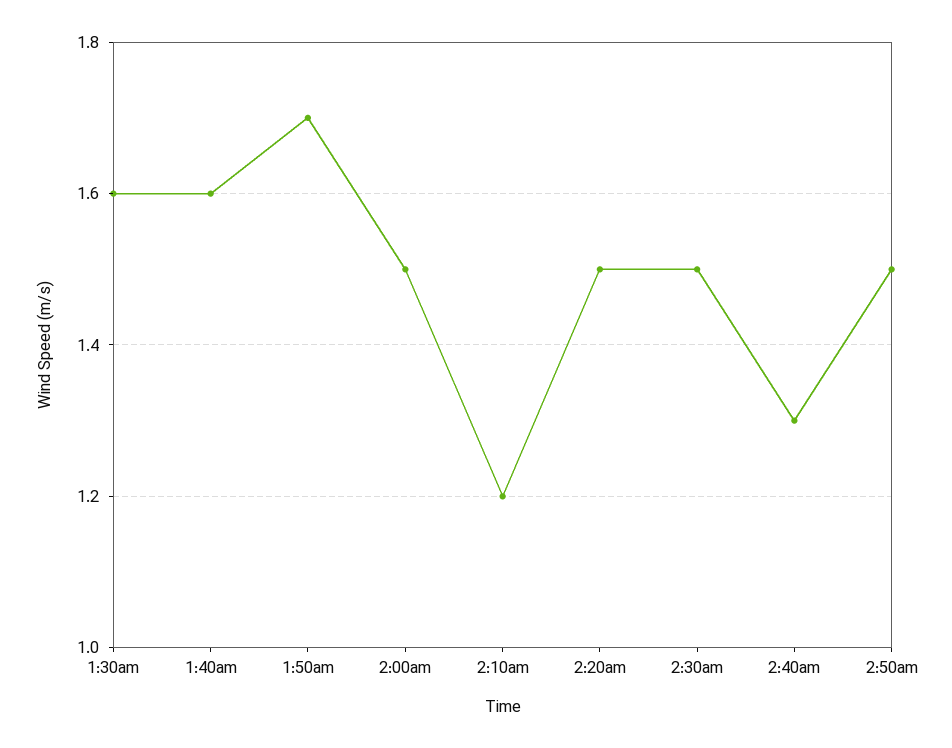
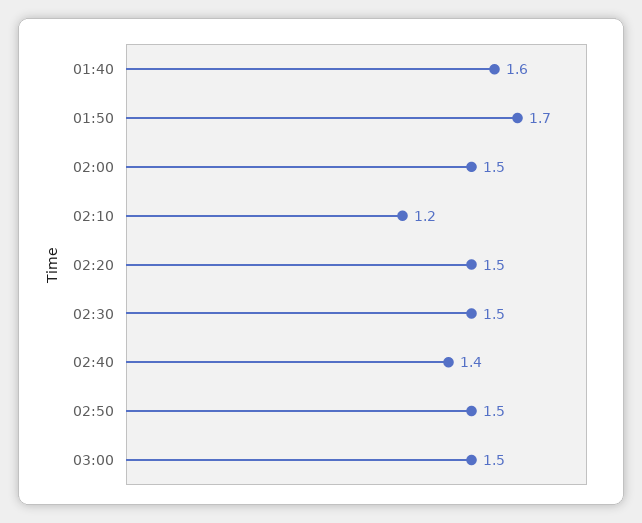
1:30am: 1.6 -> none
2:40am: 1.3 -> 1.4
03:00: none -> 1.5

